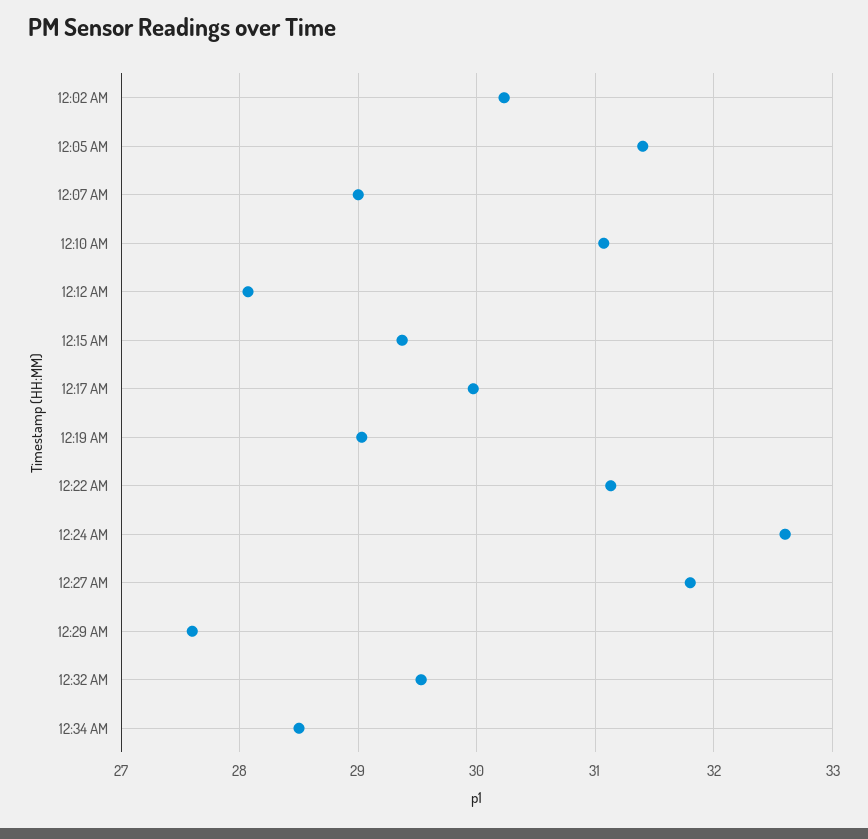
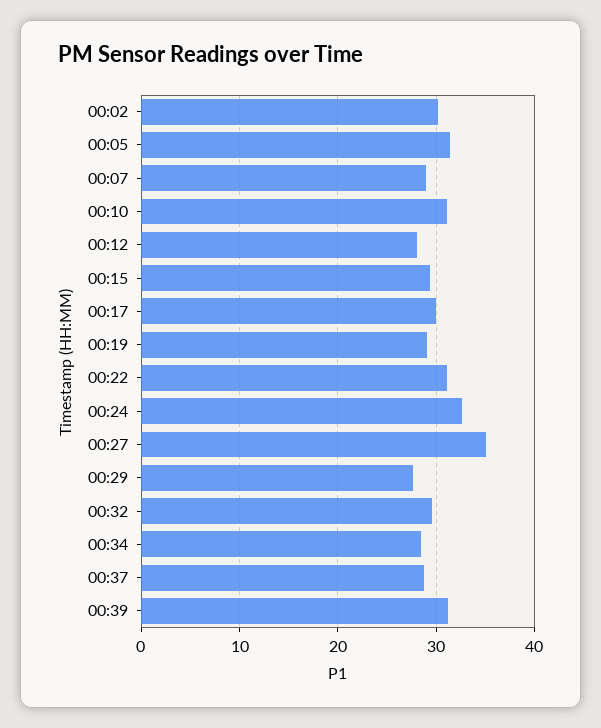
12:27 AM: 31.8 -> 35
00:37: none -> 29
00:39: none -> 31

